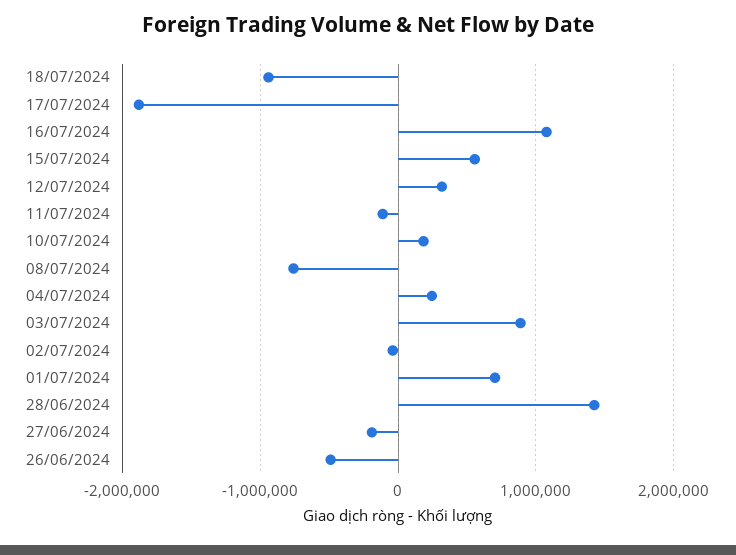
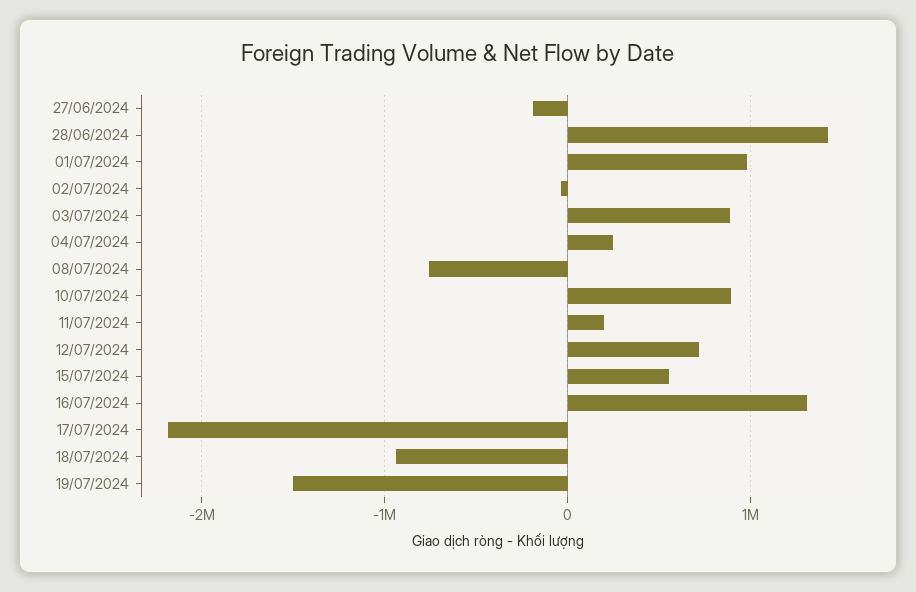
17/07/2024: -1900000 -> -2200000
16/07/2024: 1100000 -> 1300000
12/07/2024: 300000 -> 700000
11/07/2024: -100000 -> 200000
10/07/2024: 200000 -> 900000
01/07/2024: 700000 -> 1000000
26/06/2024: -500000 -> none
19/07/2024: none -> -1500000

